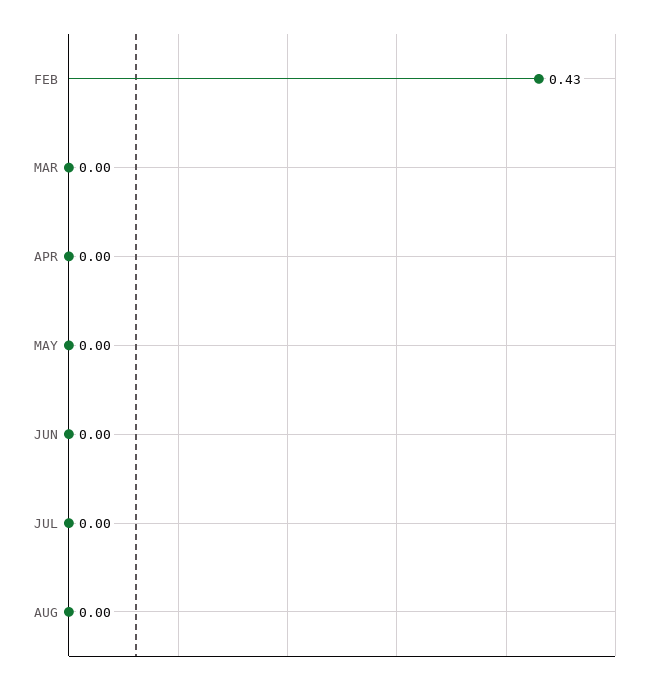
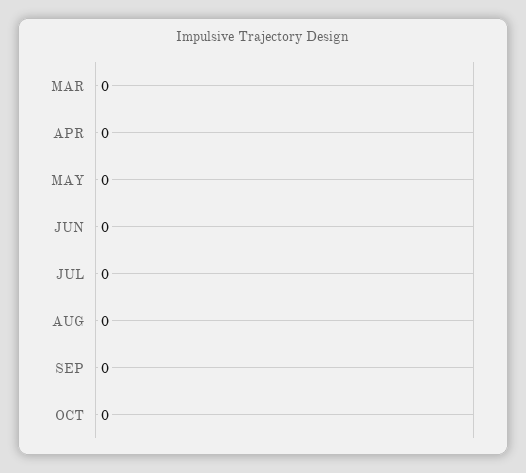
FEB: 0.43 -> none
SEP: none -> 0
OCT: none -> 0

